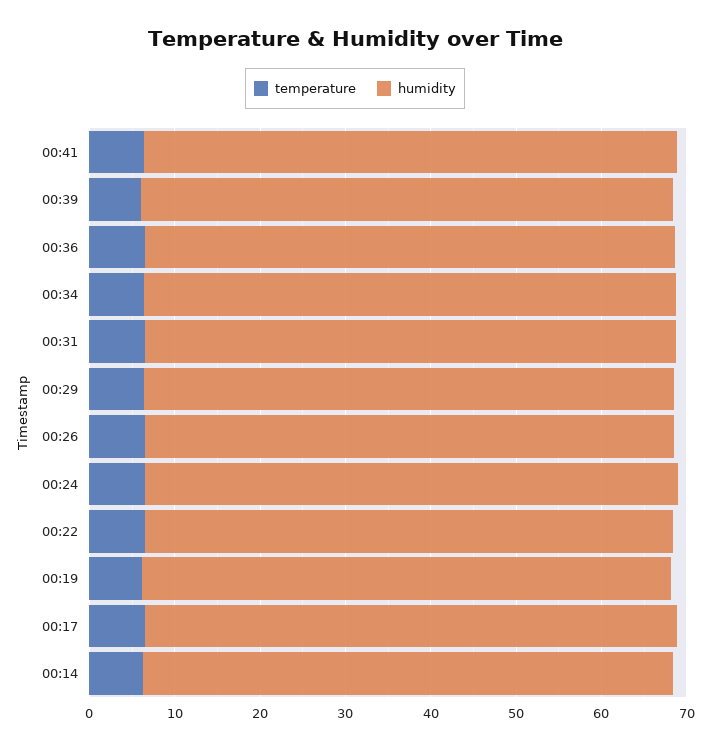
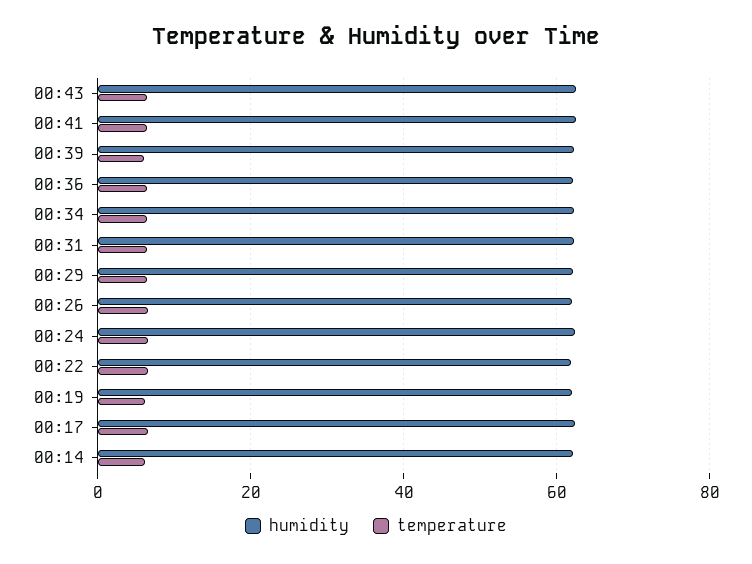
humidity, 00:43: none -> 62
temperature, 00:43: none -> 6

